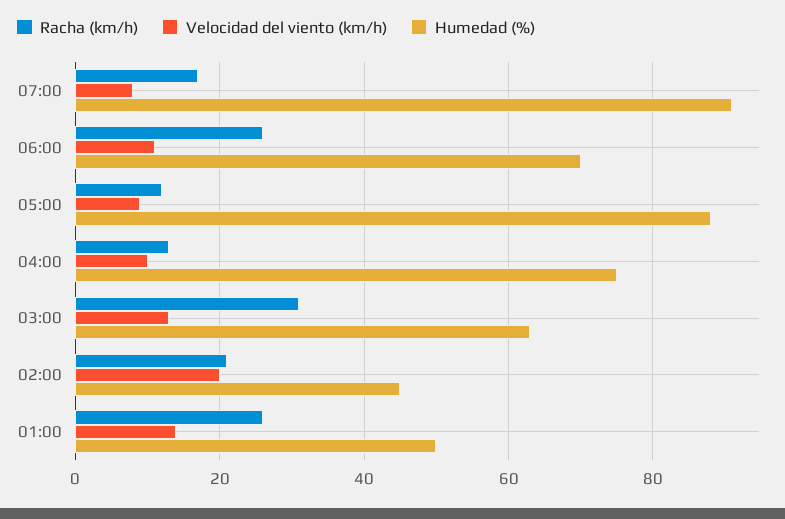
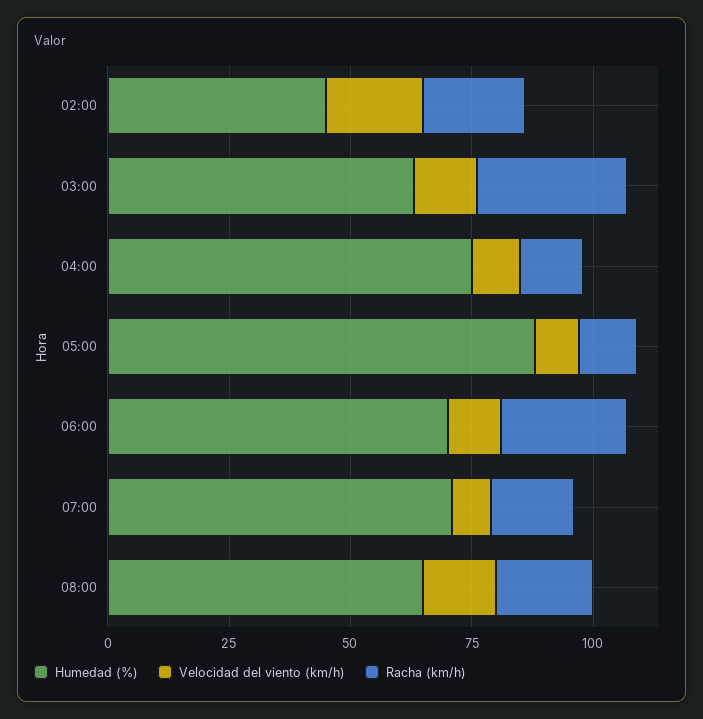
Humedad (%), 07:00: 90 -> 70
Racha (km/h), 01:00: 25 -> none
Velocidad del viento (km/h), 01:00: 15 -> none
Humedad (%), 01:00: 50 -> none
Humedad (%), 08:00: none -> 65
Velocidad del viento (km/h), 08:00: none -> 15
Racha (km/h), 08:00: none -> 20

